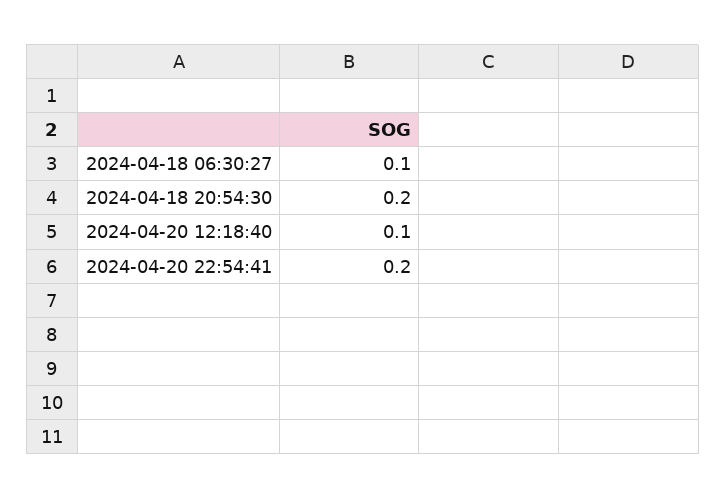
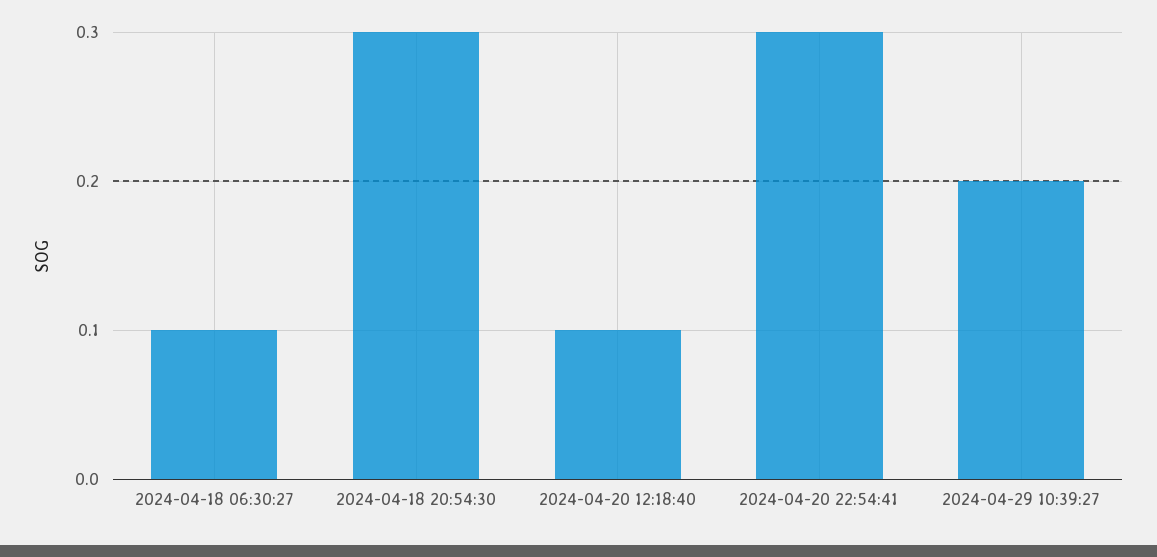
2024-04-18 20:54:30: 0.2 -> 0.3
2024-04-20 22:54:41: 0.2 -> 0.3
2024-04-29 10:39:27: none -> 0.2

